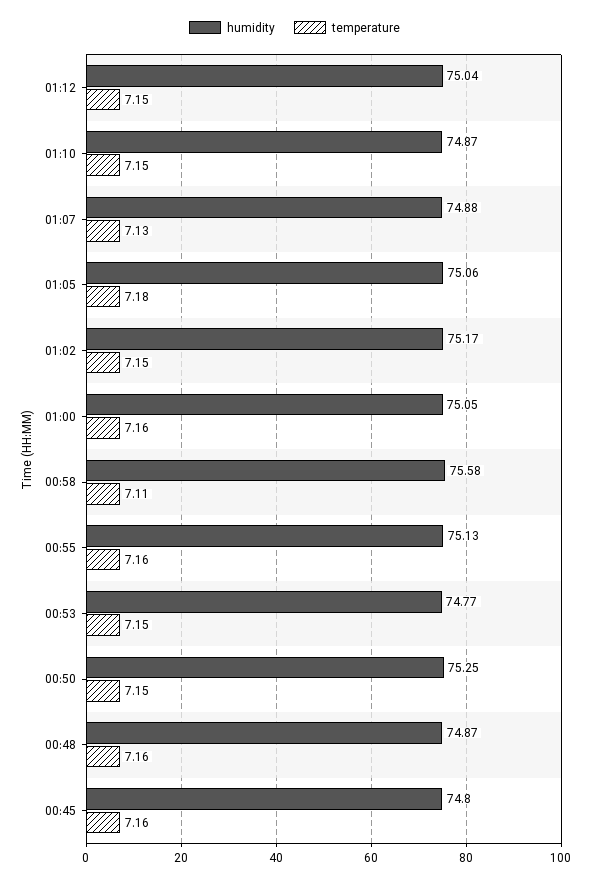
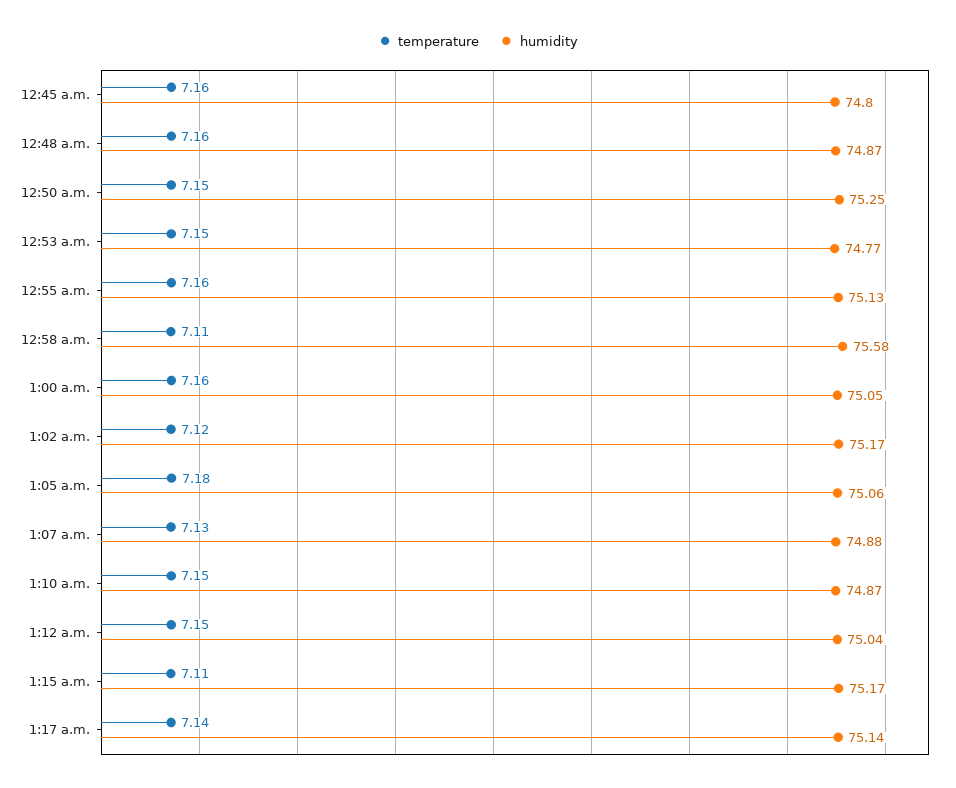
temperature, 01:02: 7.15 -> 7.12
temperature, 1:15 a.m.: none -> 7.11
humidity, 1:15 a.m.: none -> 75.17
temperature, 1:17 a.m.: none -> 7.14
humidity, 1:17 a.m.: none -> 75.14

